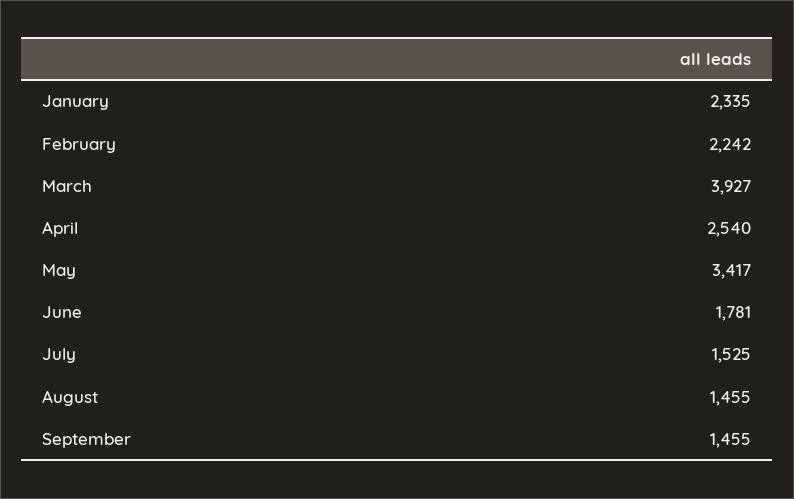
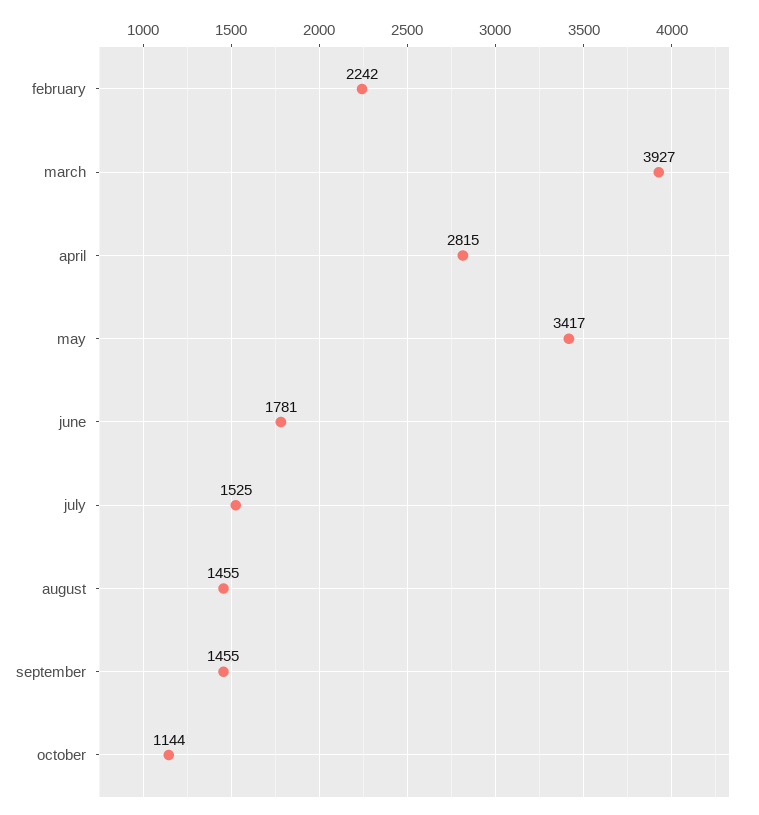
January: 2335 -> none
April: 2540 -> 2815
october: none -> 1144

